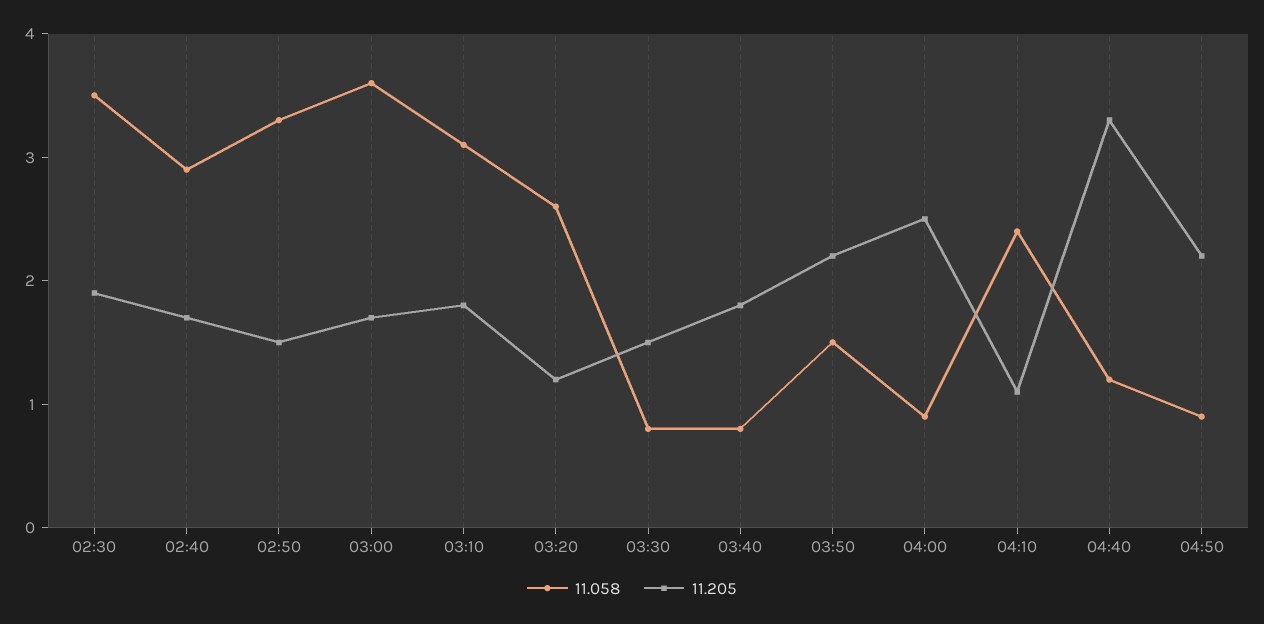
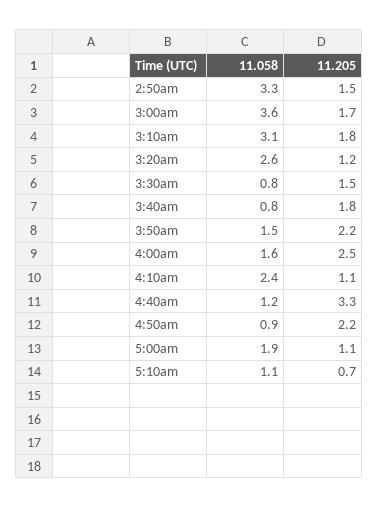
11.058, 02:30: 3.5 -> none
11.205, 02:30: 1.9 -> none
11.058, 02:40: 2.9 -> none
11.205, 02:40: 1.7 -> none
11.058, 04:00: 0.9 -> 1.6
11.058, 5:00am: none -> 1.9
11.205, 5:00am: none -> 1.1
11.058, 5:10am: none -> 1.1
11.205, 5:10am: none -> 0.7

